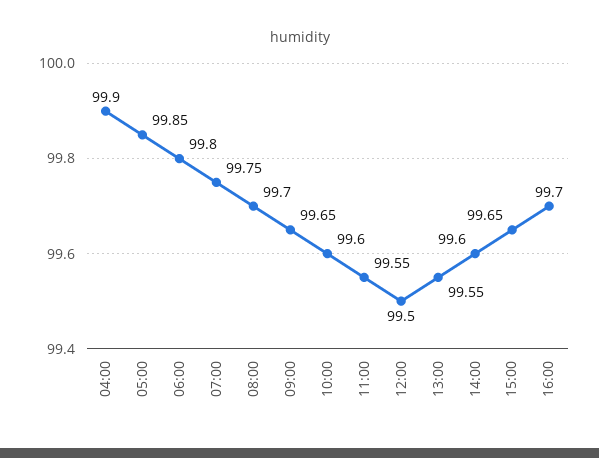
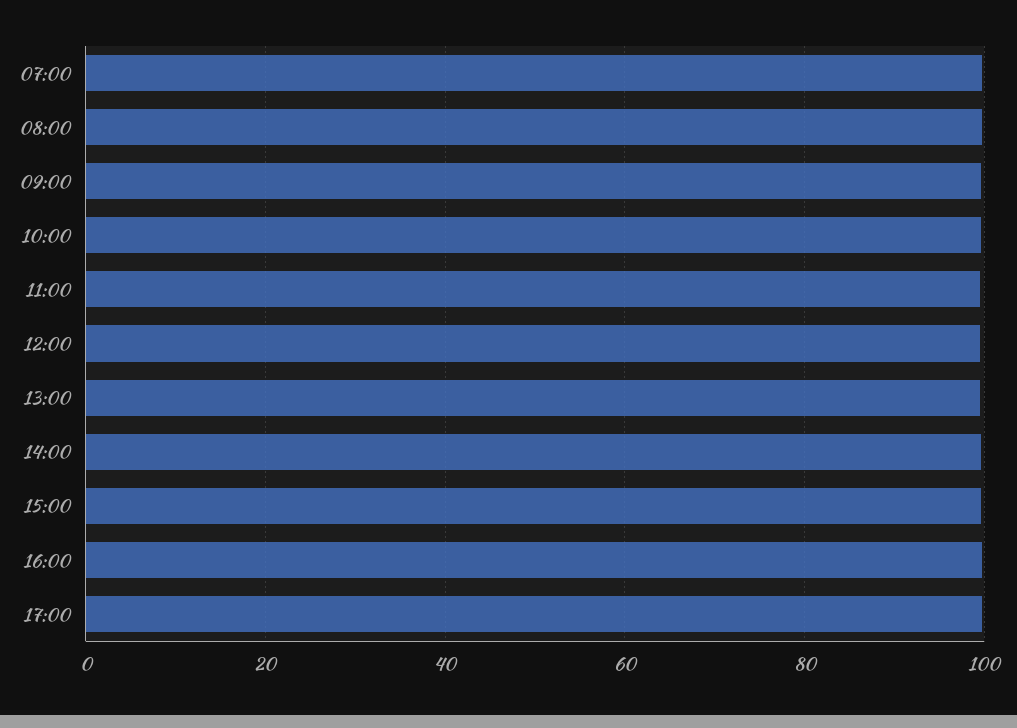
04:00: 99.9 -> none
05:00: 99.85 -> none
06:00: 99.8 -> none
17:00: none -> 100

